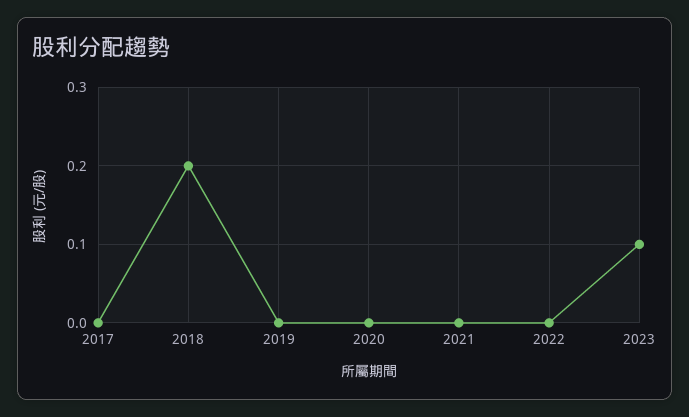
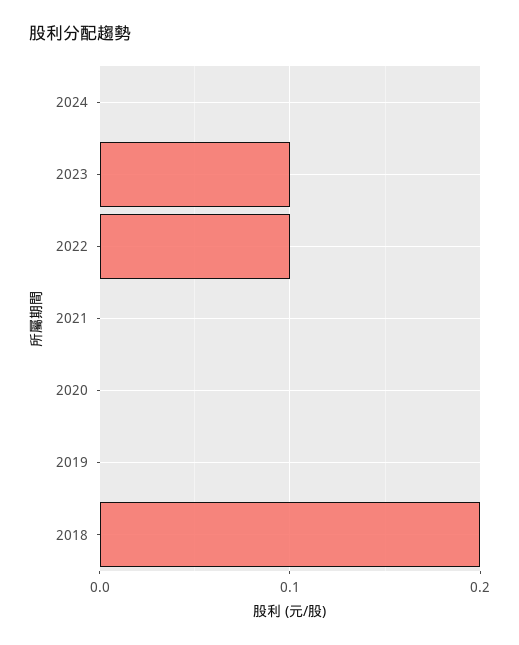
2017: 0 -> none
2022: 0 -> 0.1
2024: none -> 0

